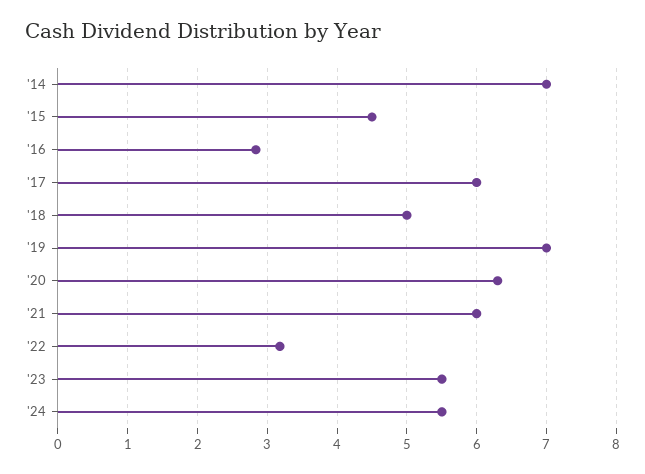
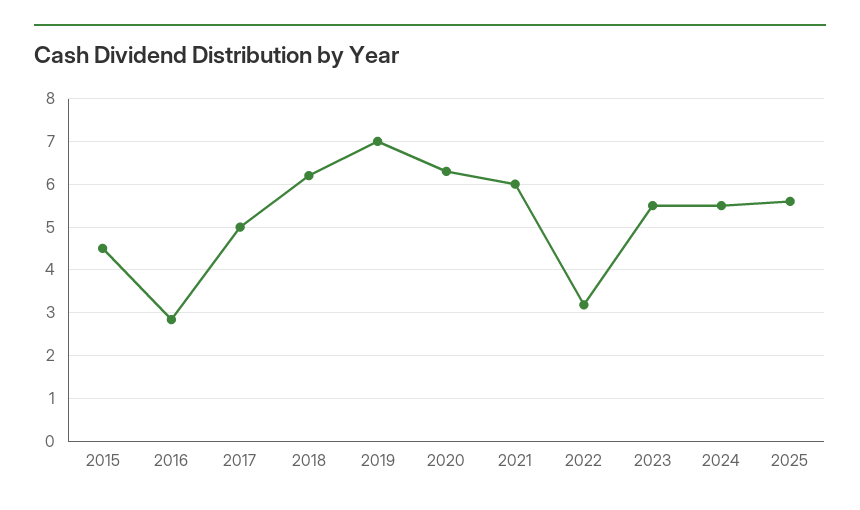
'14: 7 -> none
'17: 6 -> 5
'18: 5 -> 6.2
2025: none -> 5.6

